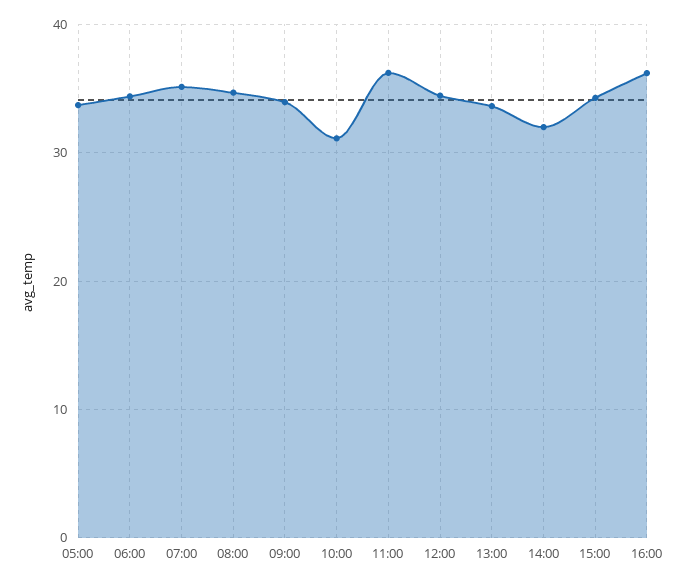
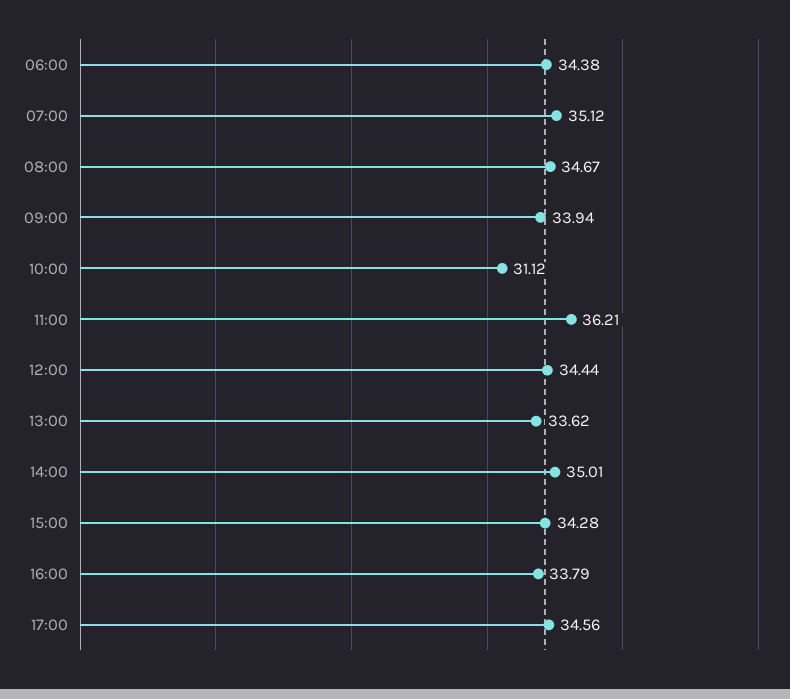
05:00: 34 -> none
14:00: 32 -> 35.01
16:00: 36 -> 33.79
17:00: none -> 34.56

